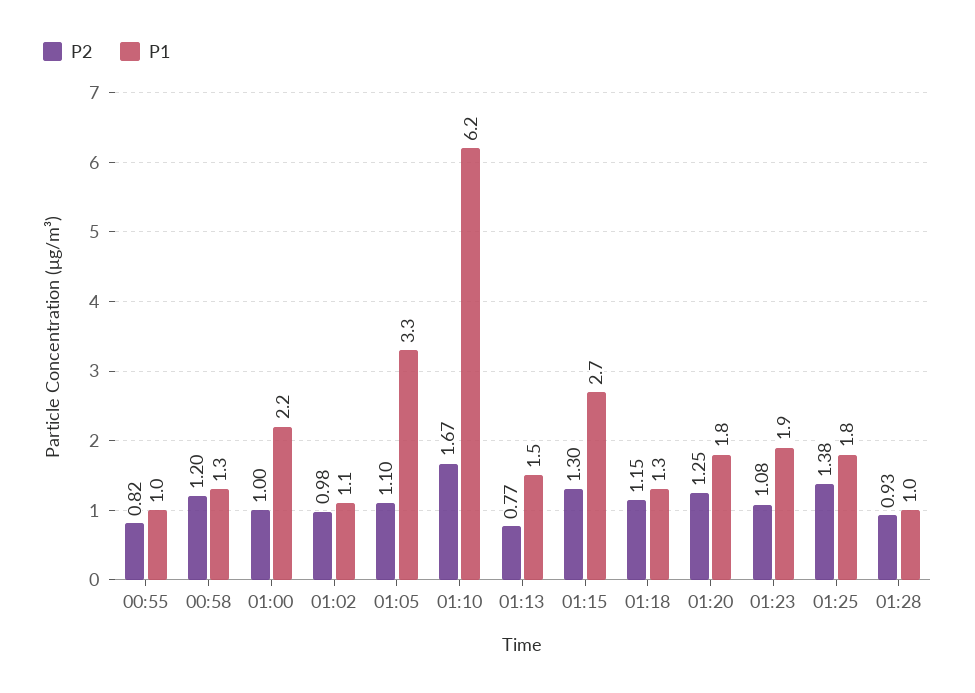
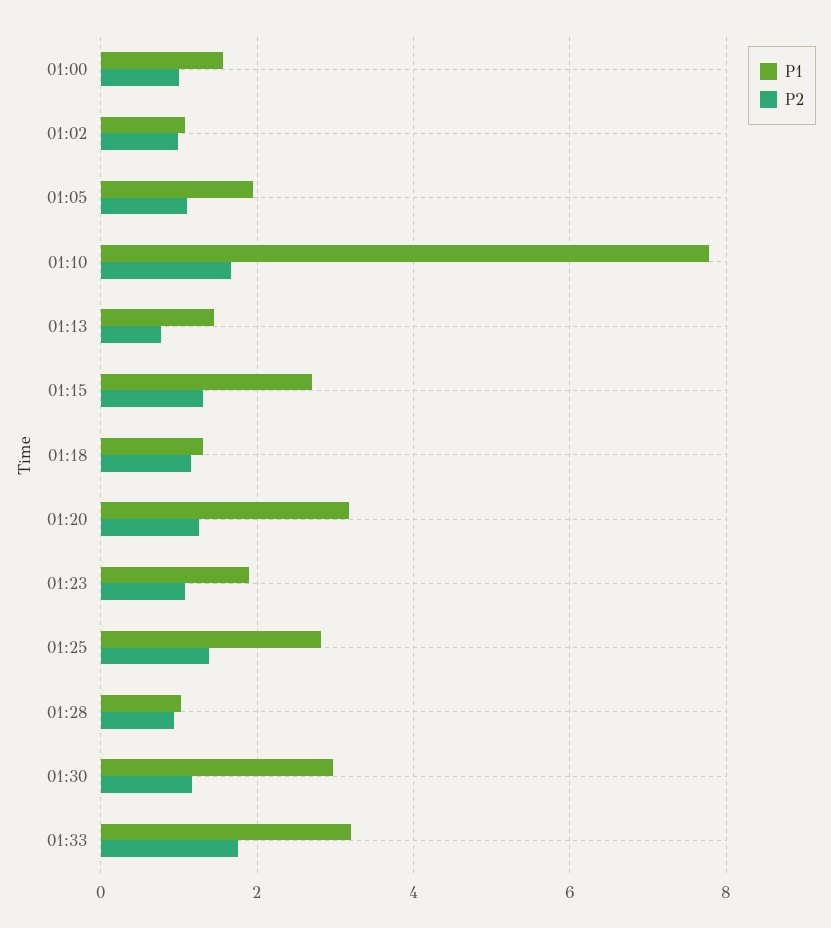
P2, 00:55: 0.82 -> none
P1, 00:55: 1 -> none
P2, 00:58: 1.2 -> none
P1, 00:58: 1.3 -> none
P1, 01:00: 2.2 -> 1.6
P1, 01:05: 3.3 -> 2
P1, 01:10: 6.2 -> 7.8
P1, 01:20: 1.8 -> 3.2
P1, 01:25: 1.8 -> 2.8
P1, 01:30: none -> 3
P2, 01:30: none -> 1.2
P1, 01:33: none -> 3.2
P2, 01:33: none -> 1.8

